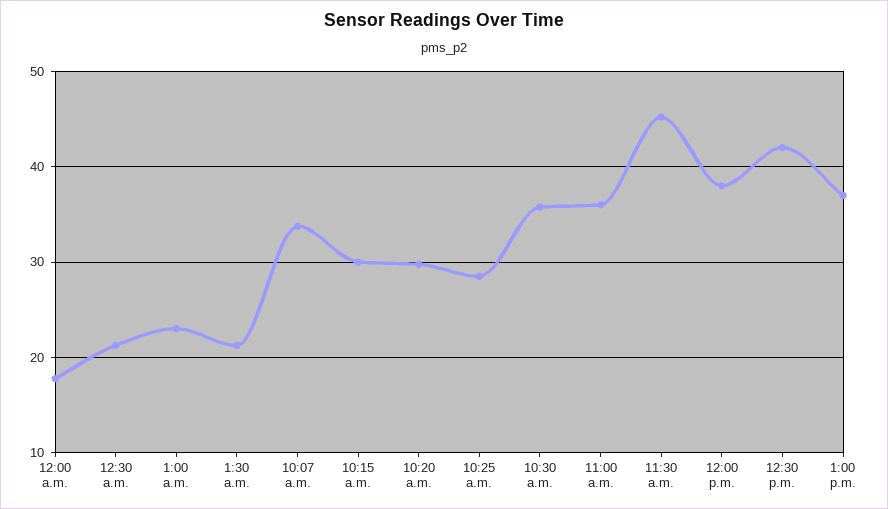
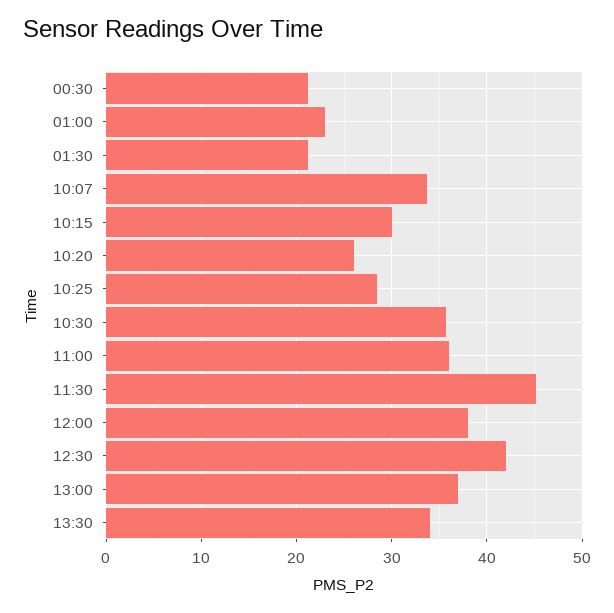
12:00 a.m.: 18 -> none
10:20 a.m.: 30 -> 26
13:30: none -> 34

